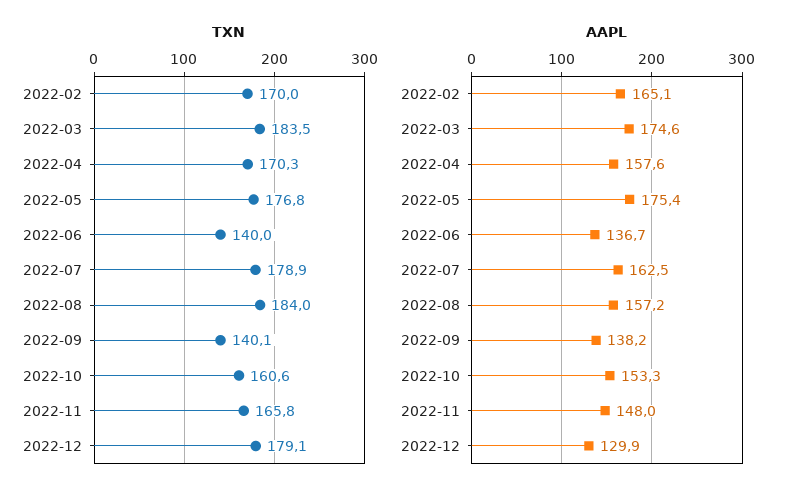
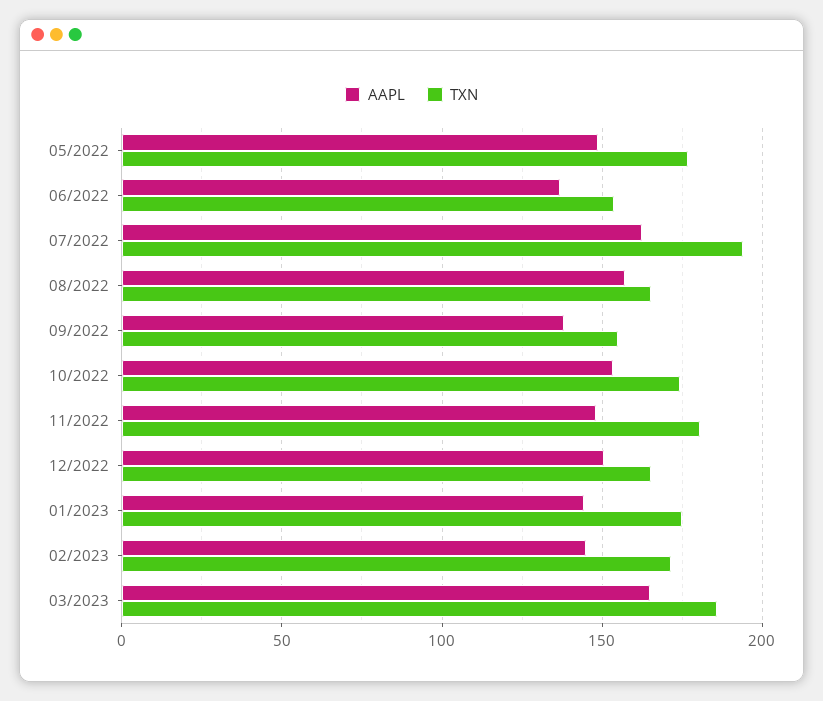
TXN, 2022-02: 170 -> none
TXN, 2022-03: 183.5 -> none
TXN, 2022-04: 170.3 -> none
TXN, 2022-06: 140 -> 155
TXN, 2022-07: 178.9 -> 195
TXN, 2022-08: 184 -> 165
TXN, 2022-09: 140.1 -> 155
TXN, 2022-10: 160.6 -> 175
TXN, 2022-11: 165.8 -> 180
TXN, 2022-12: 179.1 -> 165
AAPL, 2022-02: 165.1 -> none
AAPL, 2022-03: 174.6 -> none
AAPL, 2022-04: 157.6 -> none
AAPL, 2022-05: 175.4 -> 150
AAPL, 2022-12: 129.9 -> 150
AAPL, 01/2023: none -> 145
TXN, 01/2023: none -> 175
AAPL, 02/2023: none -> 145
TXN, 02/2023: none -> 170
AAPL, 03/2023: none -> 165
TXN, 03/2023: none -> 185

